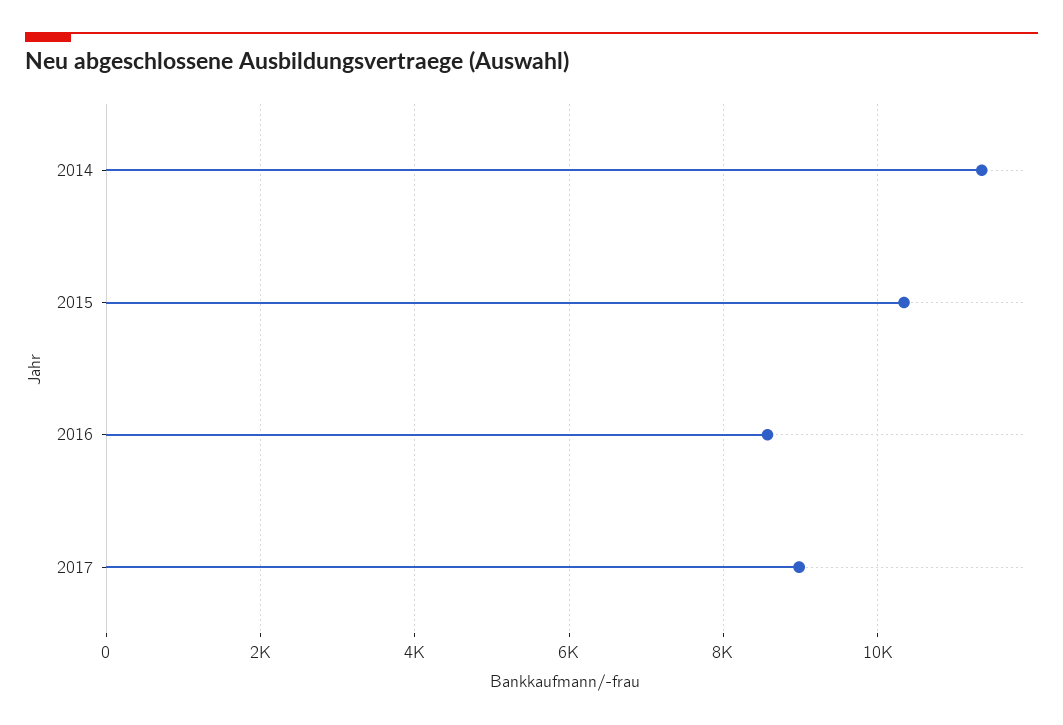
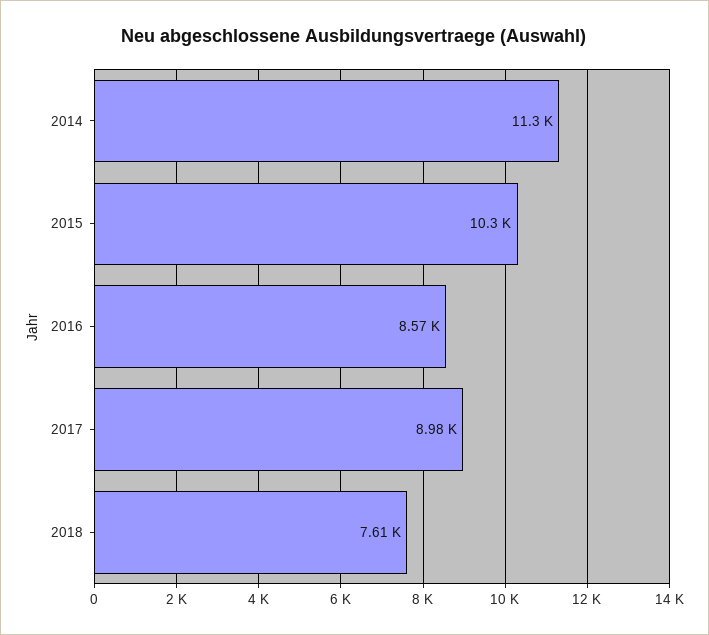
2018: none -> 7610

